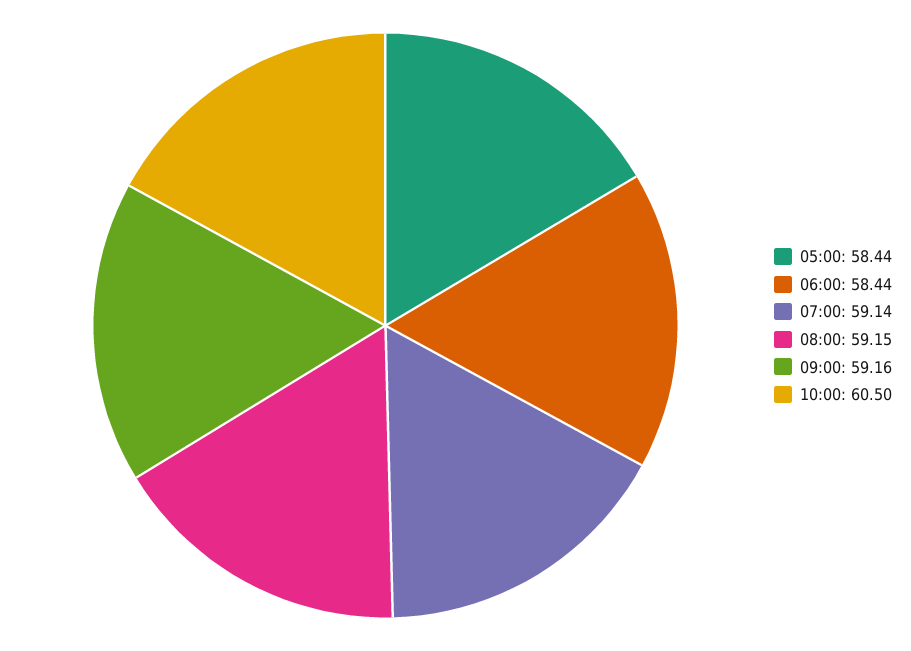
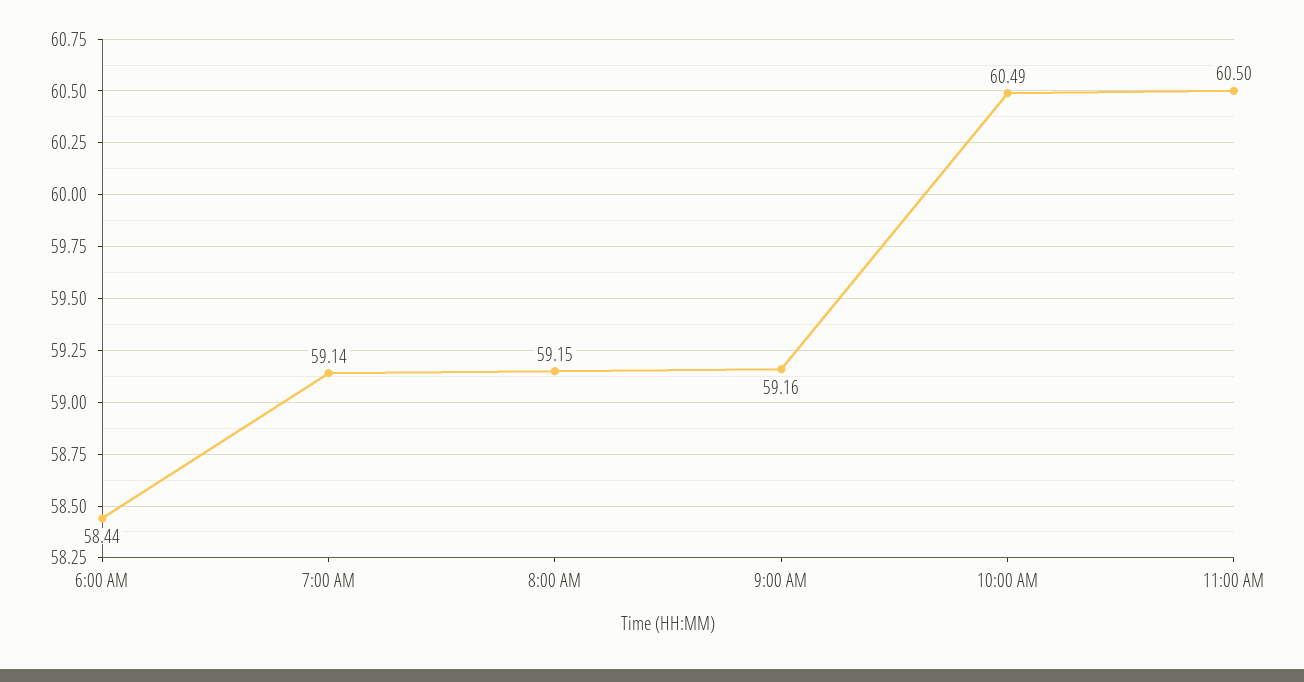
05:00: 58.44 -> none
10:00: 60.5 -> 60.49
11:00 AM: none -> 60.5

